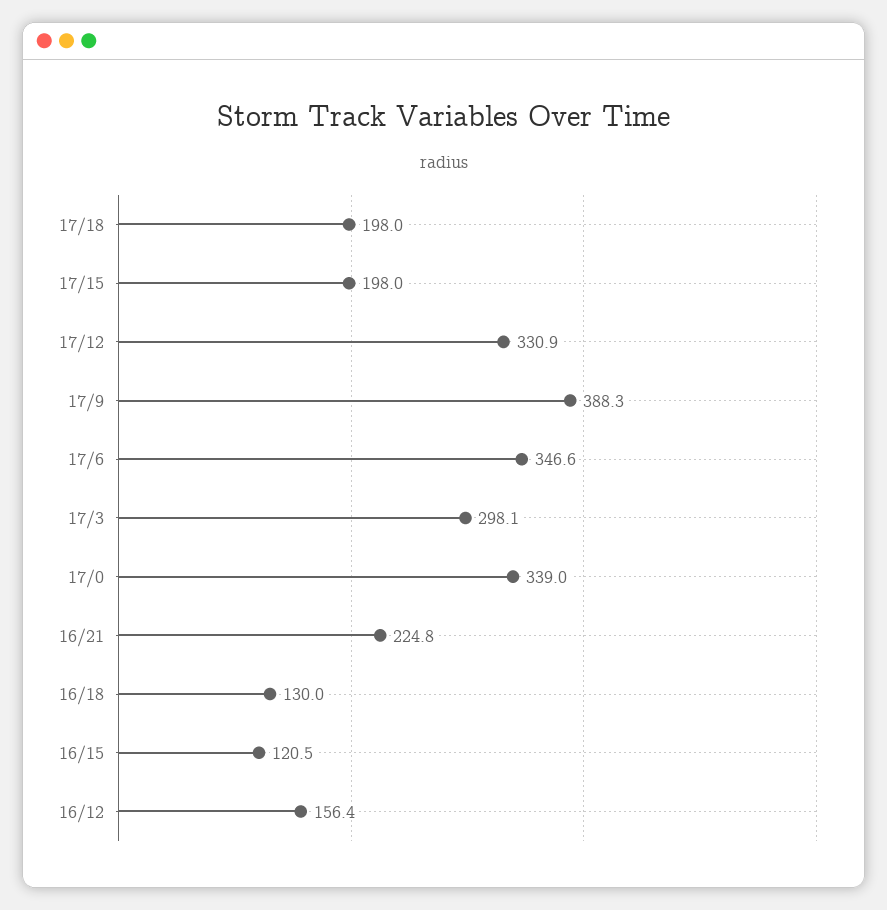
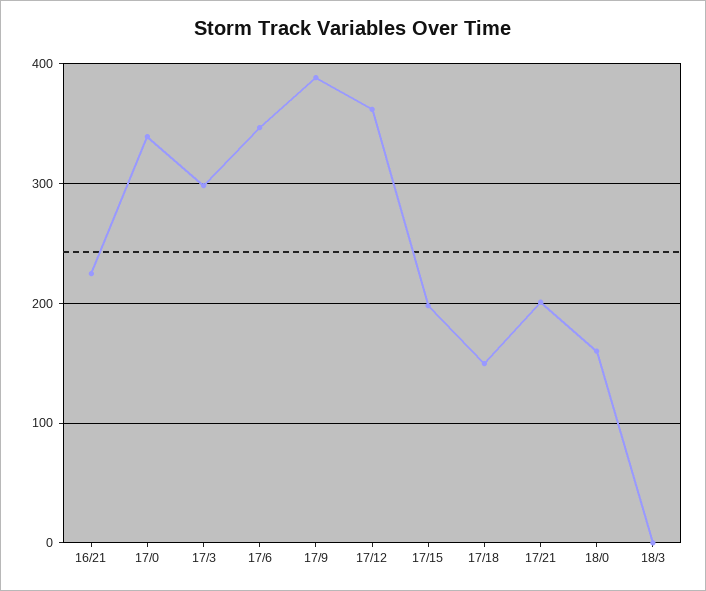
17/18: 198 -> 150
17/12: 330.9 -> 360
16/18: 130 -> none
16/15: 120.5 -> none
16/12: 156.4 -> none
17/21: none -> 200
18/0: none -> 160
18/3: none -> 0

